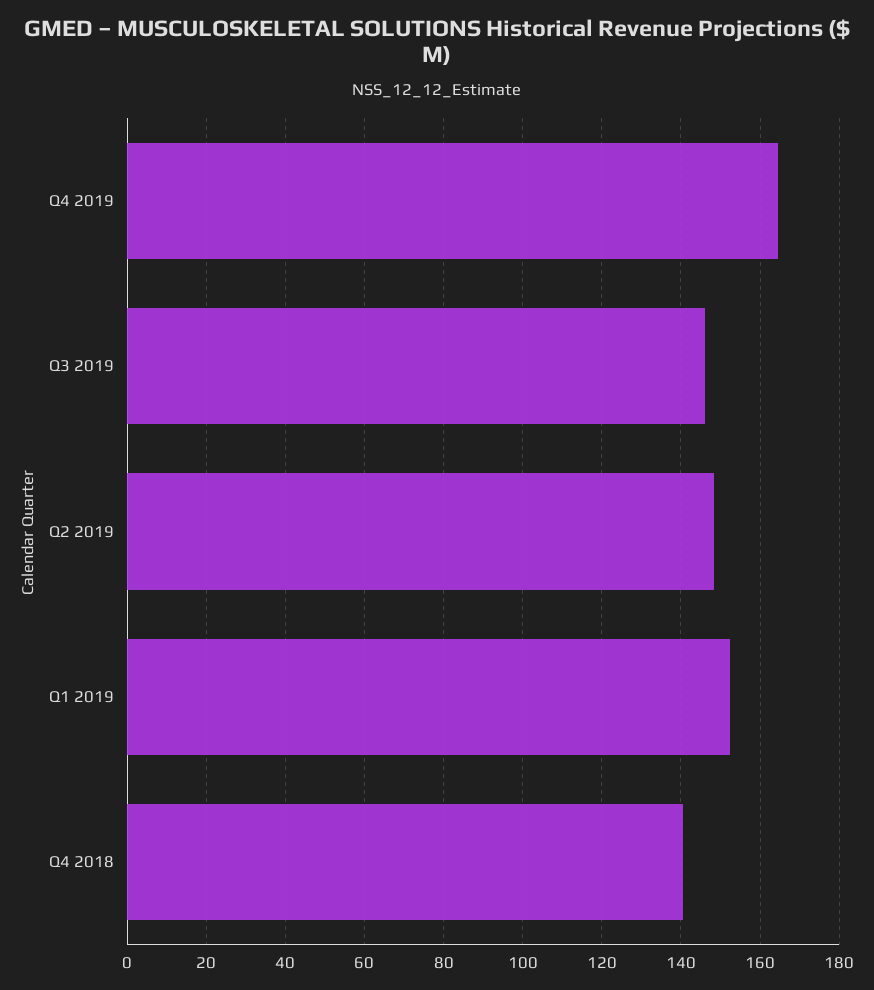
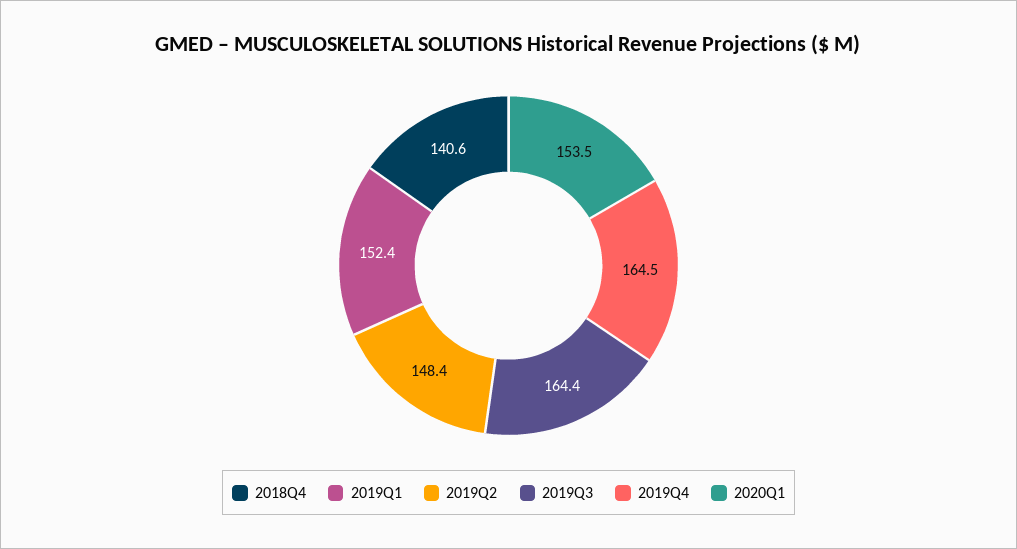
Q3 2019: 146 -> 164.4
2020Q1: none -> 153.5

